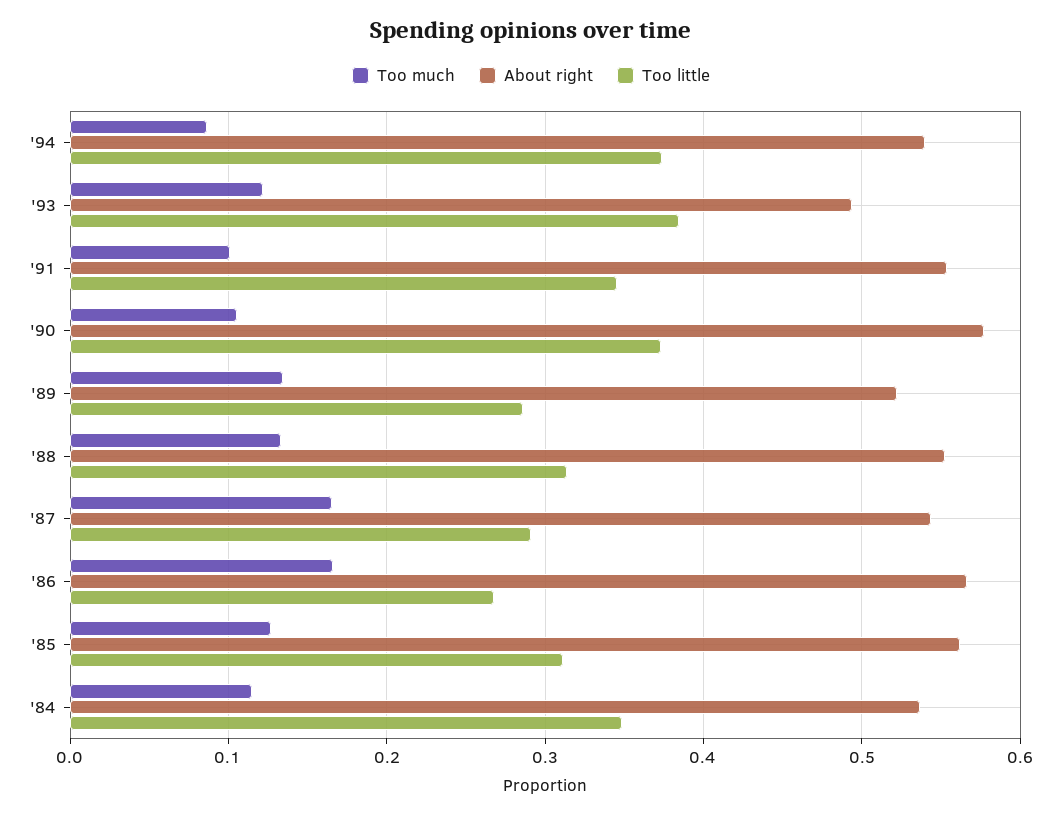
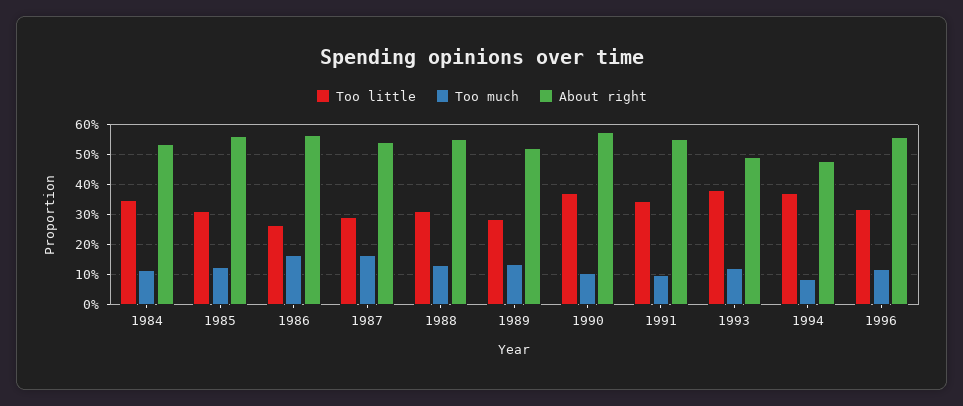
About right, '94: 0.54 -> 0.48
Too little, 1996: none -> 0.32
Too much, 1996: none -> 0.12
About right, 1996: none -> 0.56

